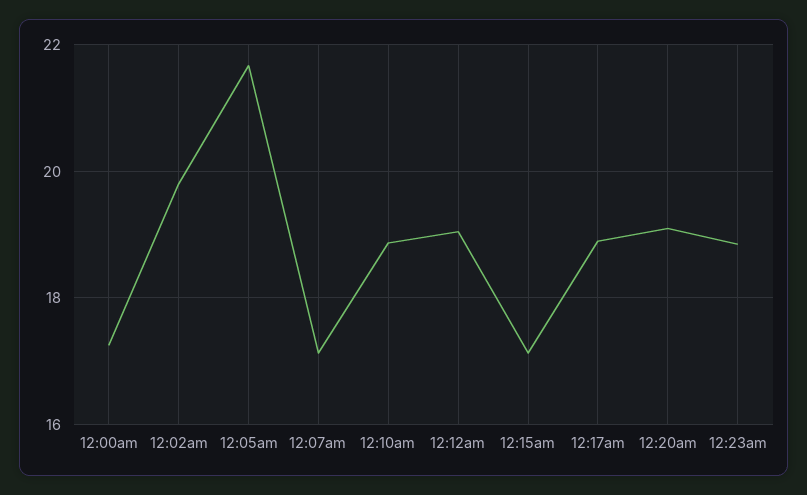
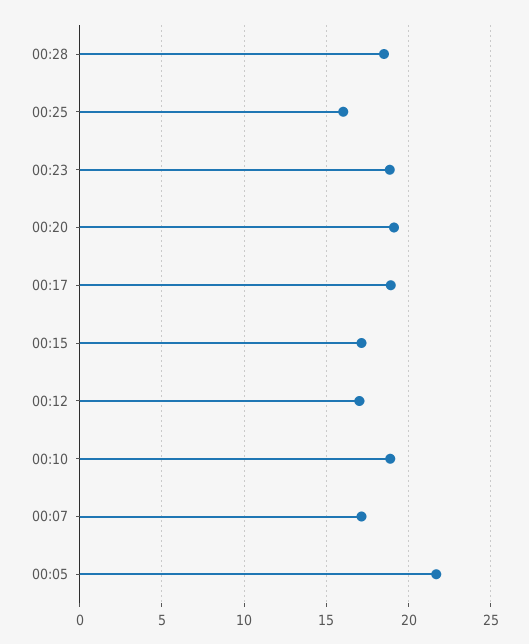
12:00am: 17.2 -> none
12:02am: 19.8 -> none
12:12am: 19 -> 17
00:28: none -> 18.5
00:25: none -> 16

